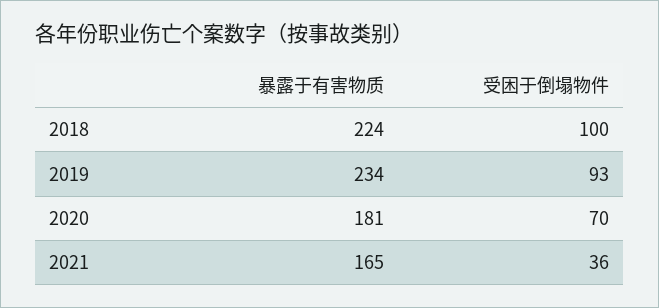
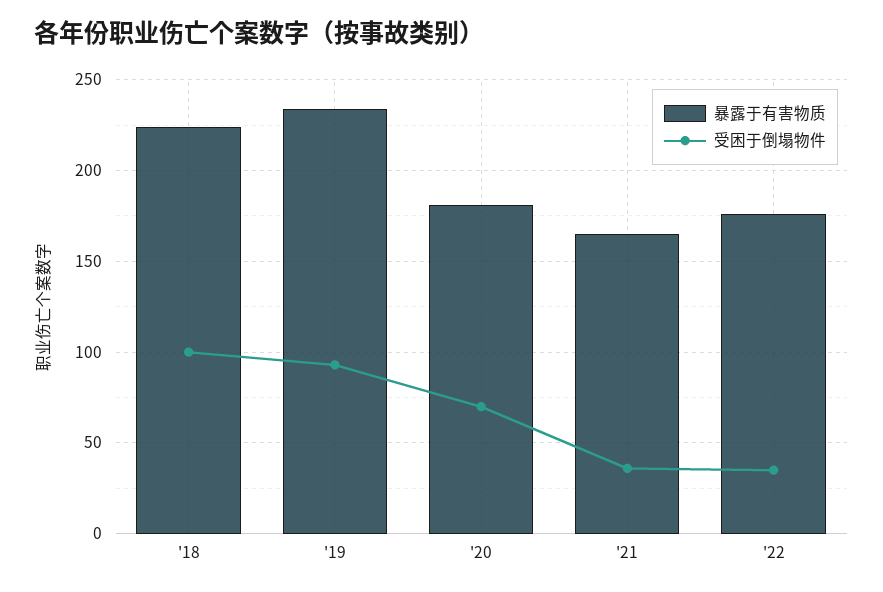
暴露于有害物质, '22: none -> 175
受困于倒塌物件, '22: none -> 35

